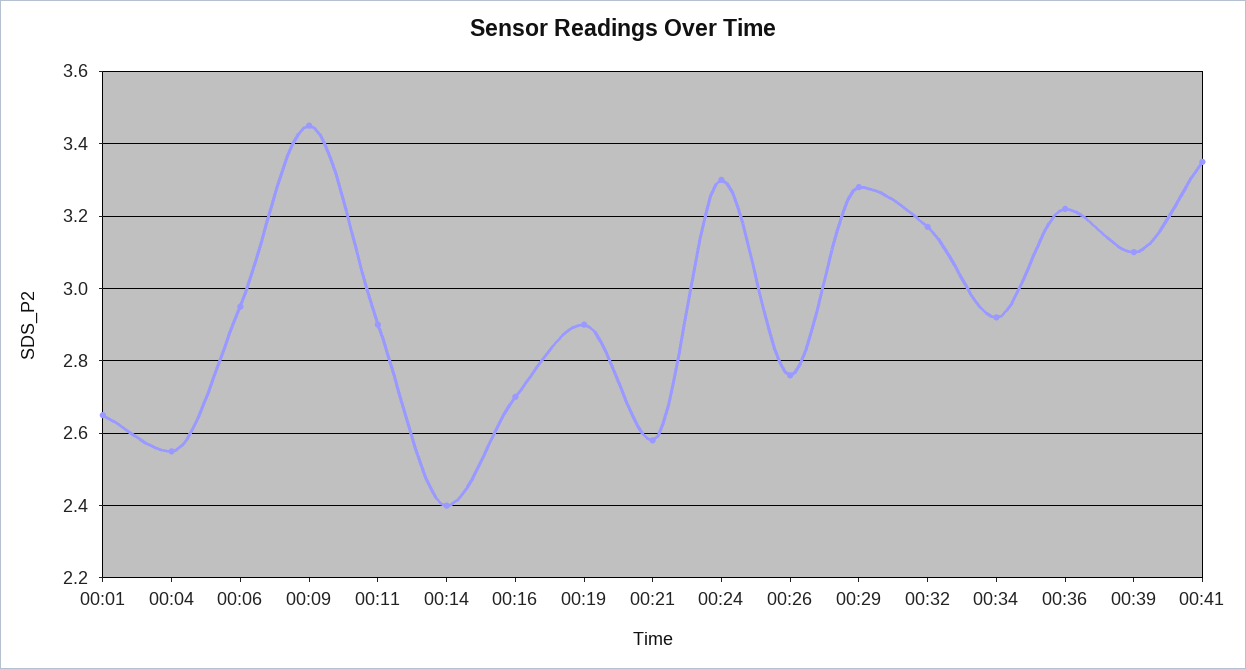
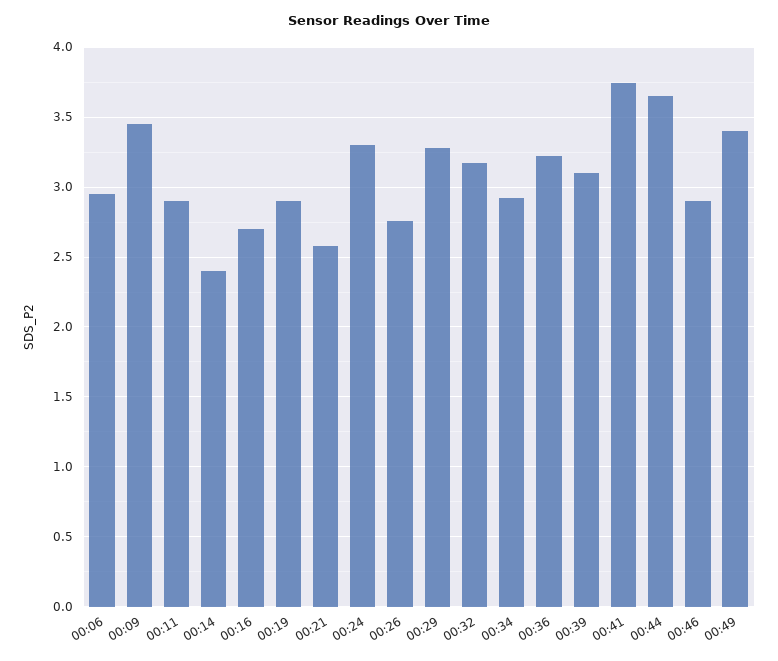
00:01: 2.65 -> none
00:04: 2.55 -> none
00:41: 3.35 -> 3.75
00:44: none -> 3.65
00:46: none -> 2.9
00:49: none -> 3.4

